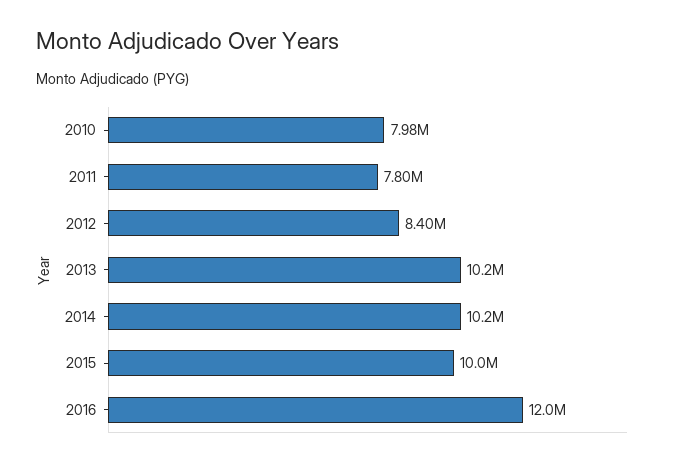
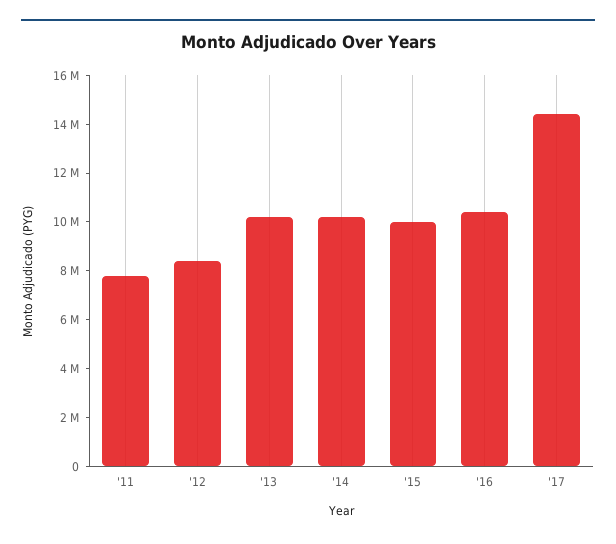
2010: 7980000 -> none
2016: 12000000 -> 10500000
'17: none -> 14500000

